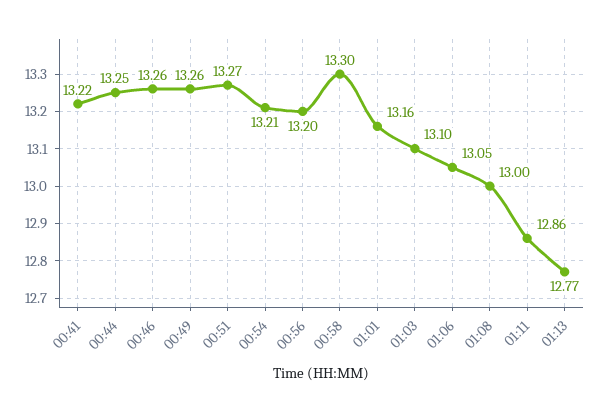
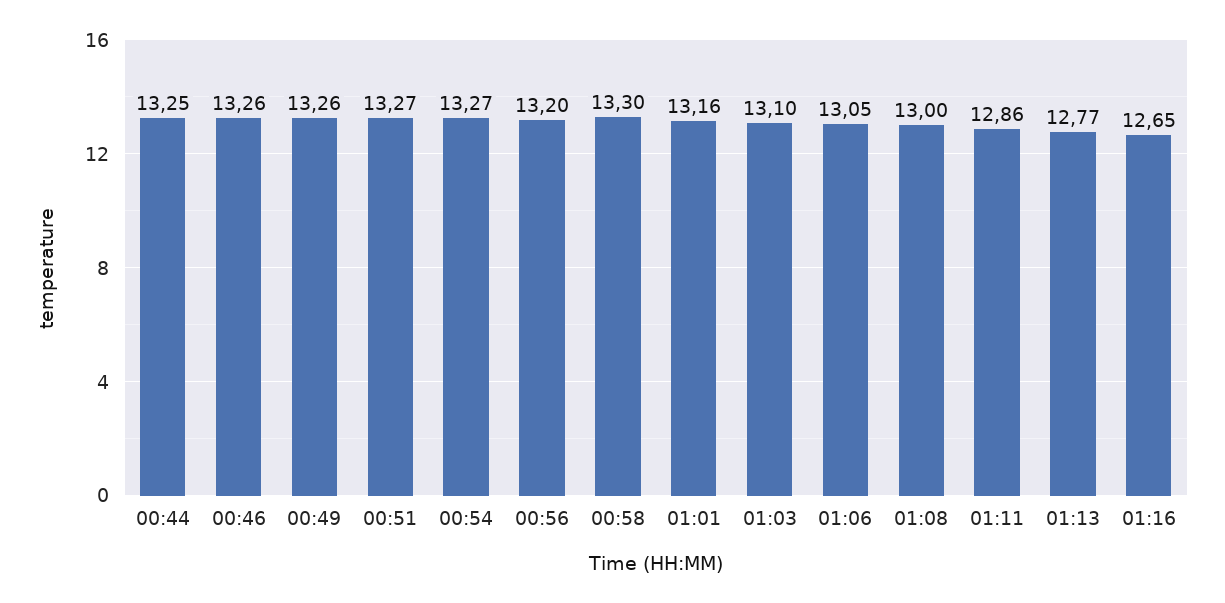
00:41: 13.22 -> none
00:54: 13.21 -> 13.27
01:16: none -> 12.65

